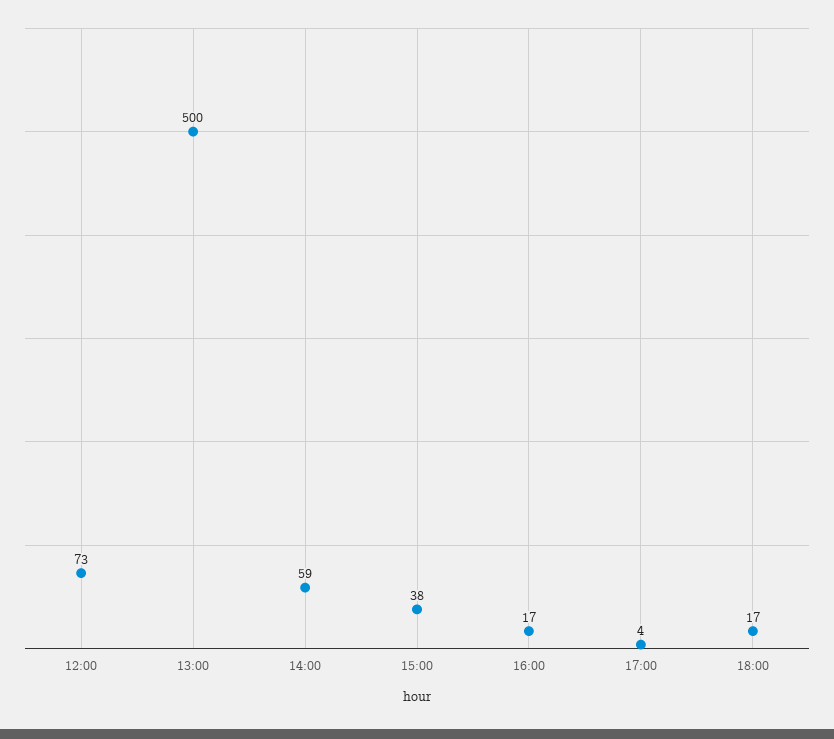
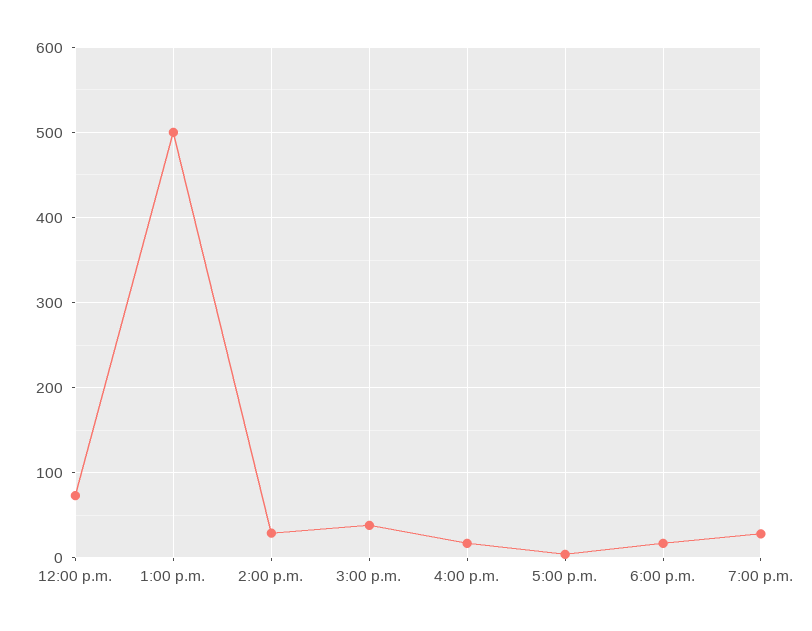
14:00: 59 -> 30
7:00 p.m.: none -> 30

